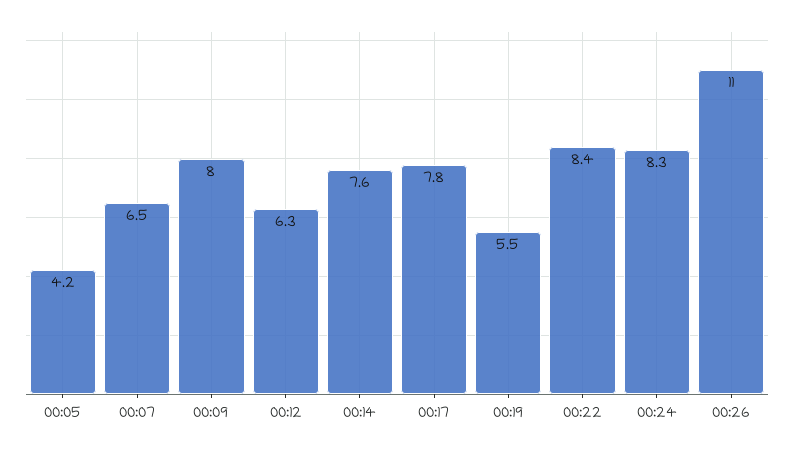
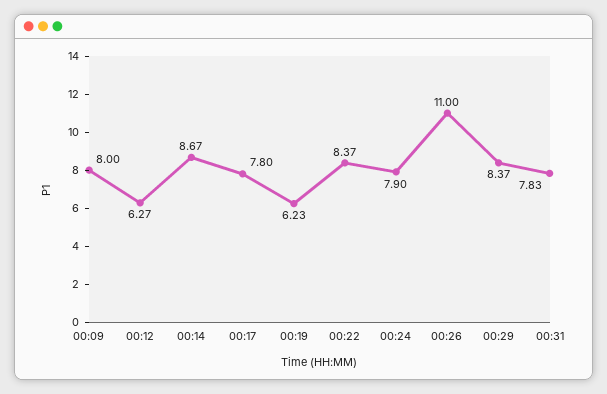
00:05: 4.2 -> none
00:07: 6.5 -> none
00:14: 7.6 -> 8.67
00:19: 5.5 -> 6.23
00:24: 8.3 -> 7.9
00:29: none -> 8.37
00:31: none -> 7.83

